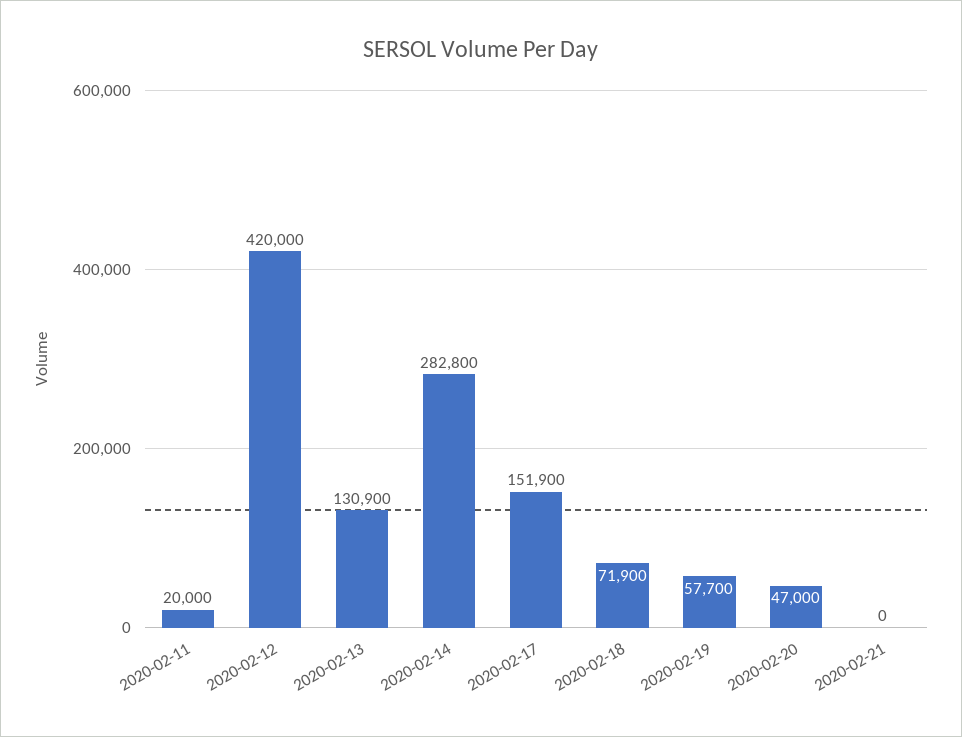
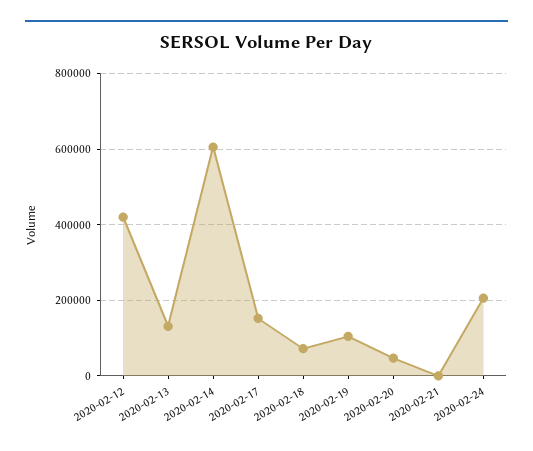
2020-02-11: 20000 -> none
2020-02-14: 282800 -> 600000
2020-02-19: 57700 -> 100000
2020-02-24: none -> 200000

